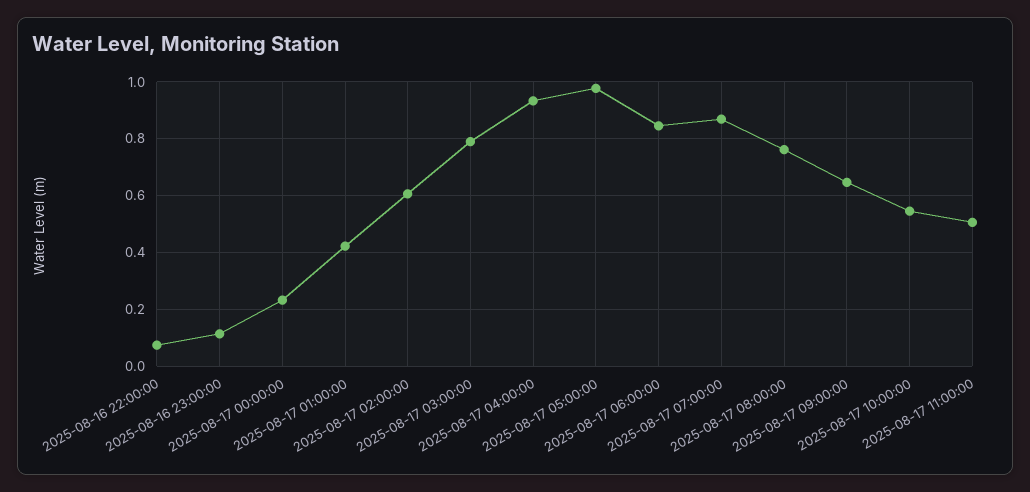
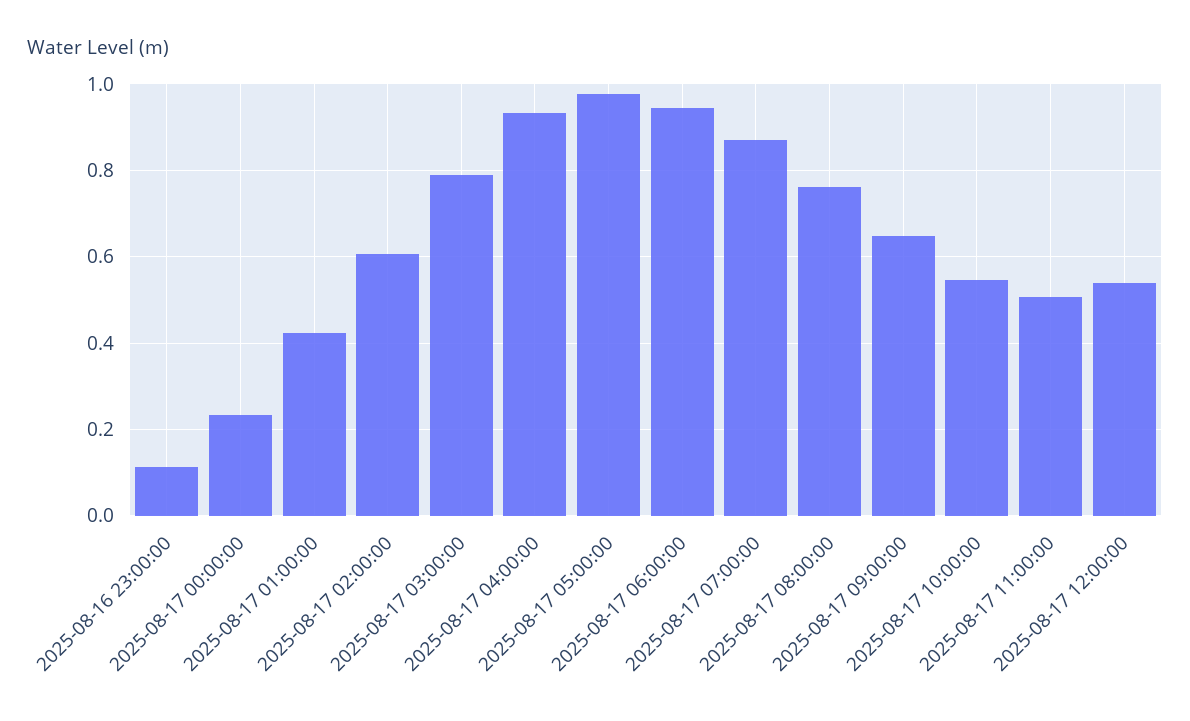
2025-08-16 22:00:00: 0.075 -> none
2025-08-17 06:00:00: 0.85 -> 0.94
2025-08-17 12:00:00: none -> 0.54

